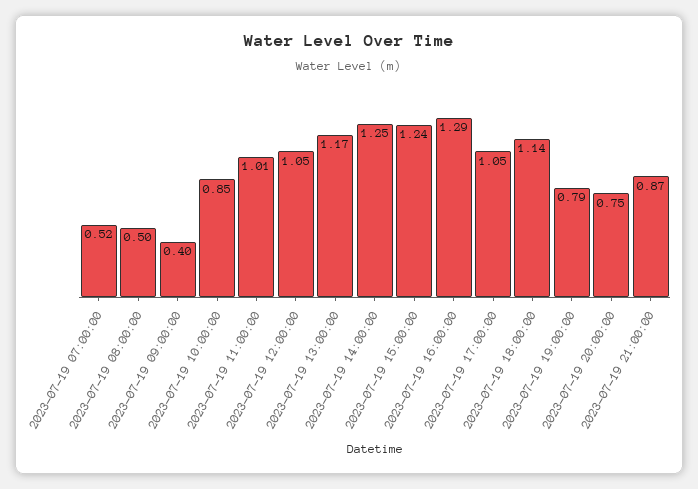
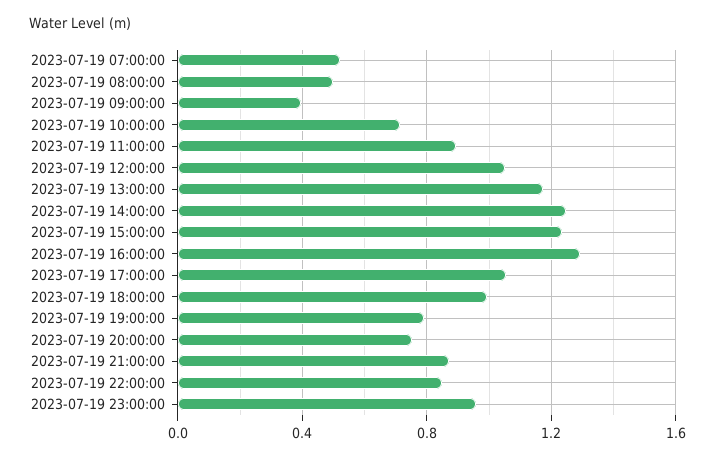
2023-07-19 10:00:00: 0.85 -> 0.7
2023-07-19 11:00:00: 1.01 -> 0.9
2023-07-19 18:00:00: 1.14 -> 1
2023-07-19 22:00:00: none -> 0.85
2023-07-19 23:00:00: none -> 0.95

